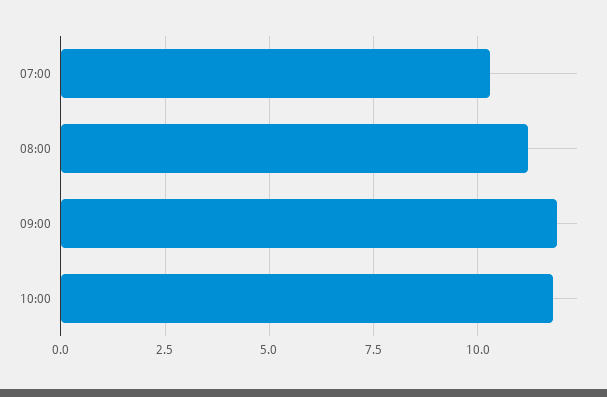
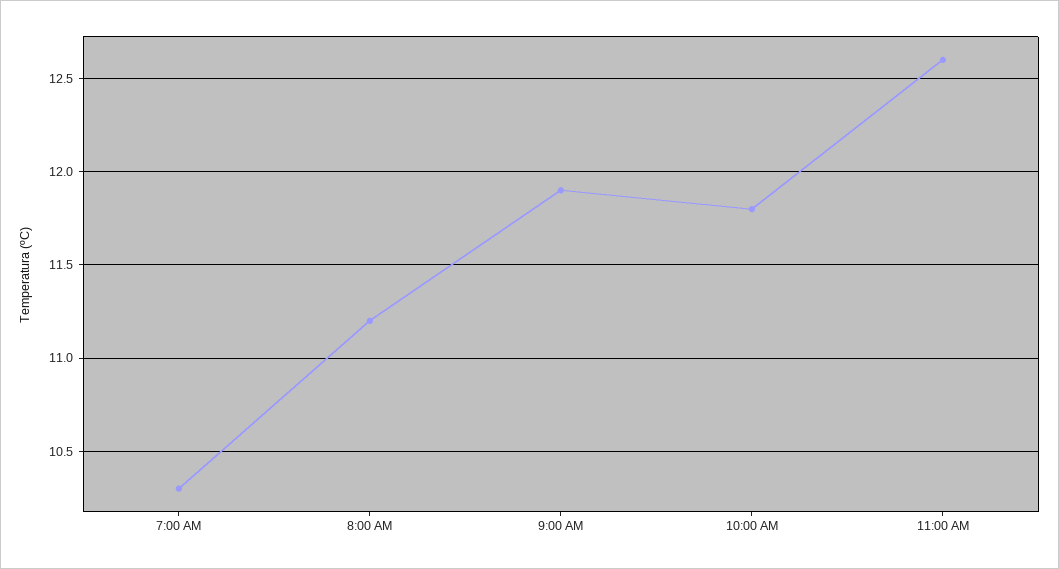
11:00 AM: none -> 12.6

